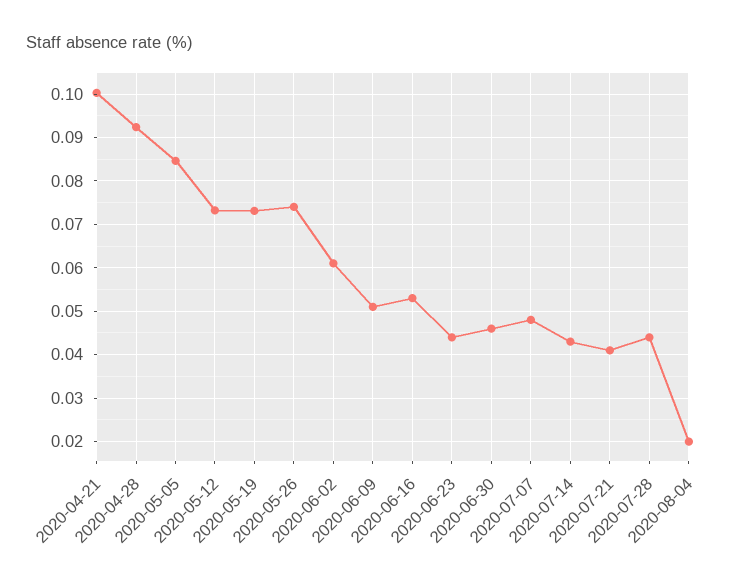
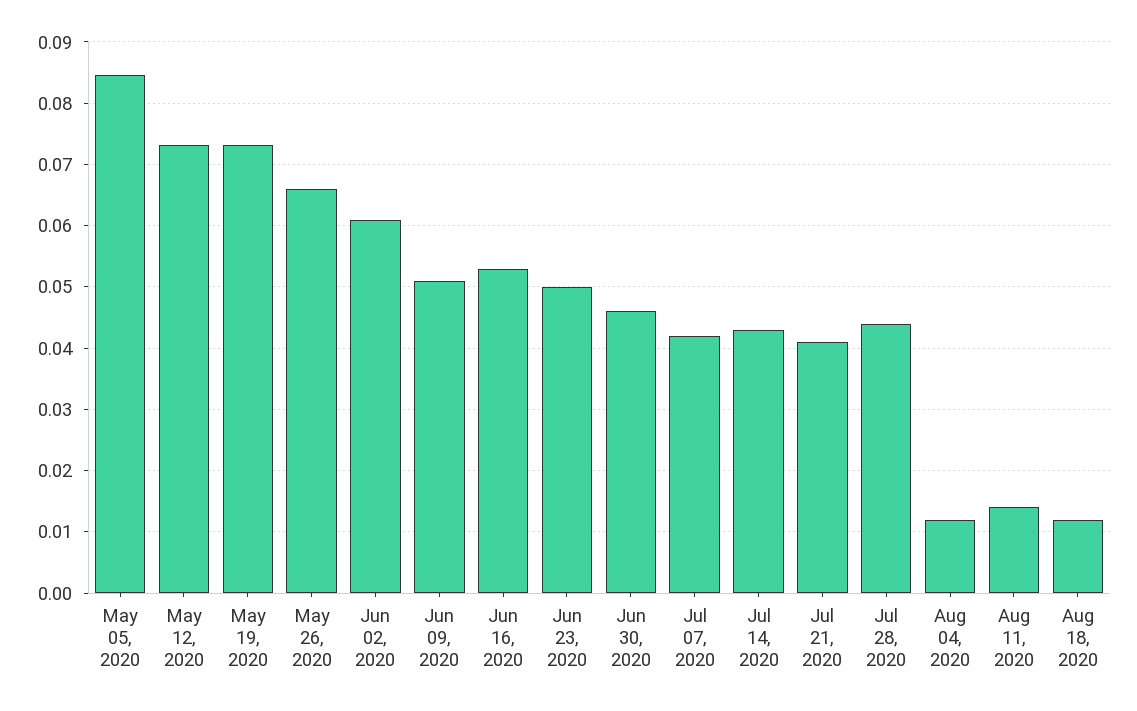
2020-04-21: 0.1 -> none
2020-04-28: 0.092 -> none
2020-05-26: 0.074 -> 0.066
2020-06-23: 0.044 -> 0.05
2020-07-07: 0.048 -> 0.042
2020-08-04: 0.02 -> 0.012
Aug 11, 2020: none -> 0.014
Aug 18, 2020: none -> 0.012

